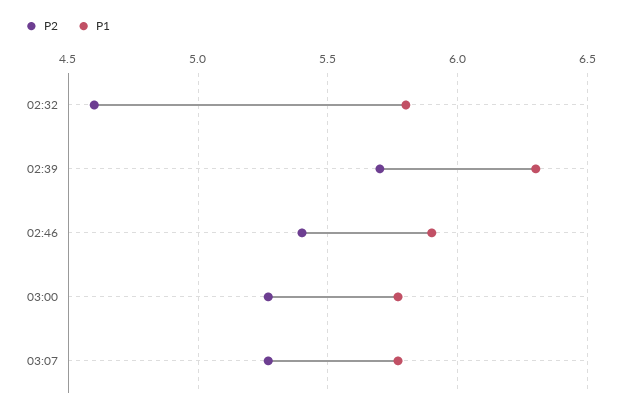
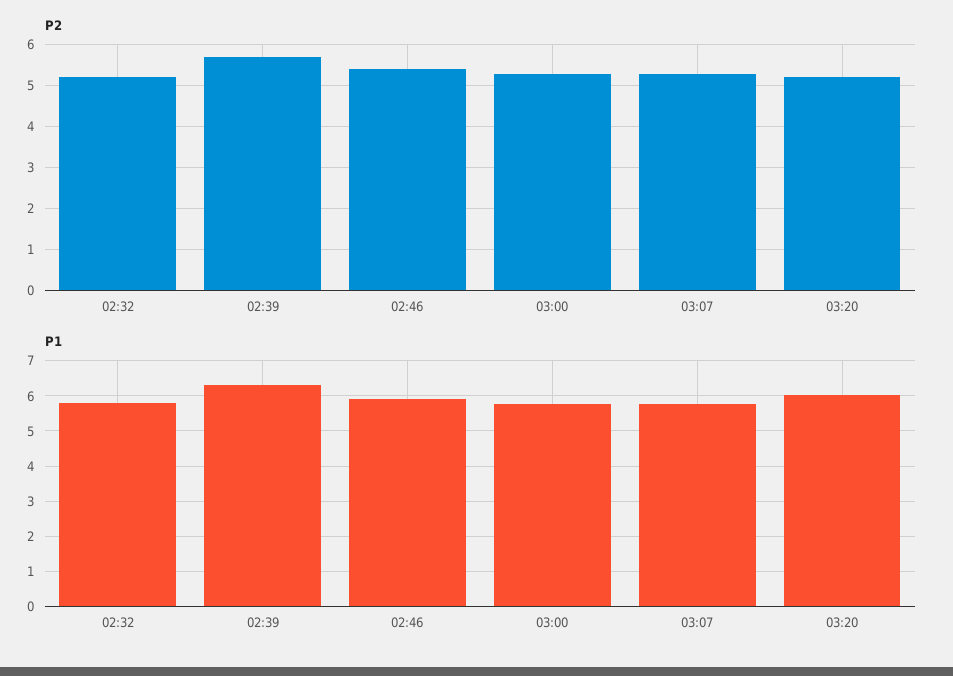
P2, 02:32: 4.6 -> 5.2
P2, 03:20: none -> 5.2
P1, 03:20: none -> 6

